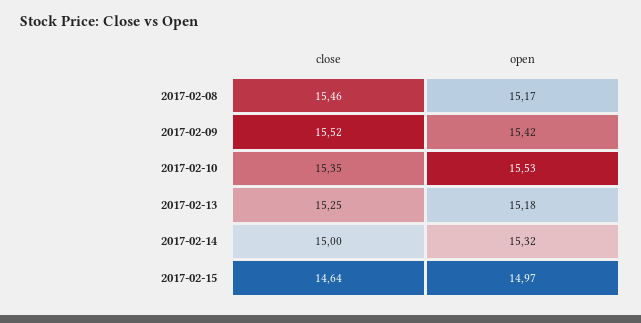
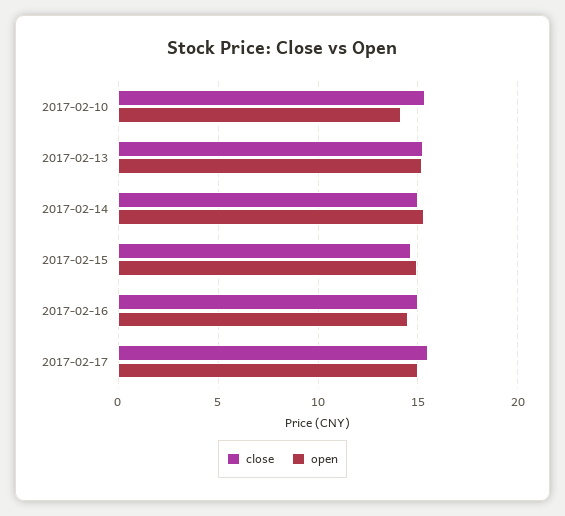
close, 2017-02-08: 15.46 -> none
open, 2017-02-08: 15.17 -> none
close, 2017-02-09: 15.52 -> none
open, 2017-02-09: 15.42 -> none
open, 2017-02-10: 15.53 -> 14
close, 2017-02-16: none -> 15
open, 2017-02-16: none -> 14.5
close, 2017-02-17: none -> 15.5
open, 2017-02-17: none -> 15

